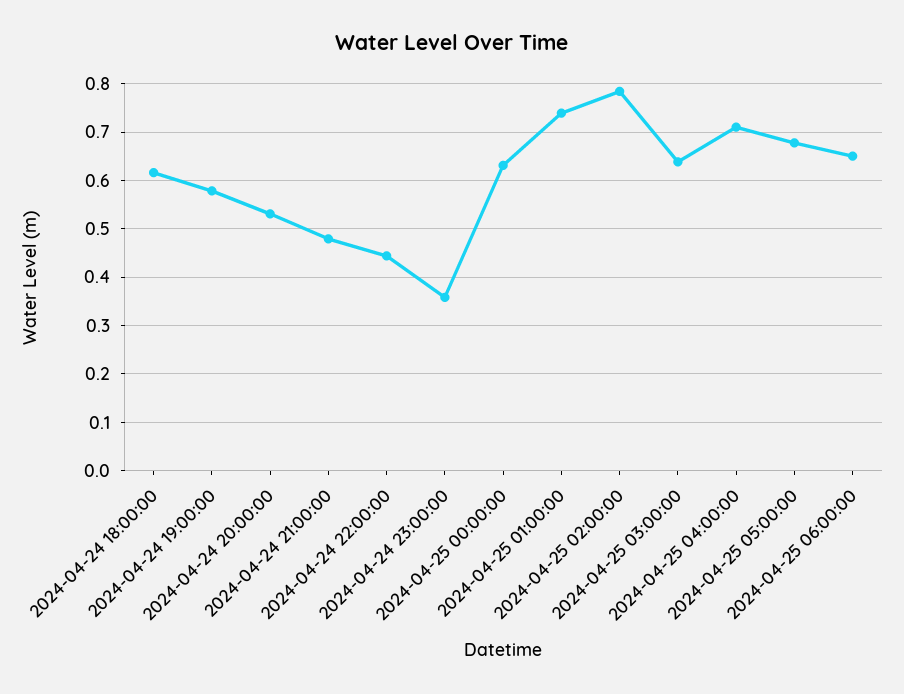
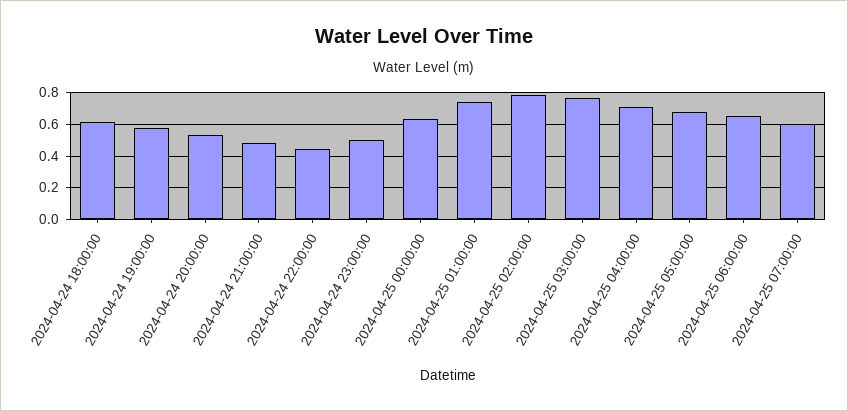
2024-04-24 23:00:00: 0.36 -> 0.5
2024-04-25 03:00:00: 0.64 -> 0.75
2024-04-25 07:00:00: none -> 0.6

